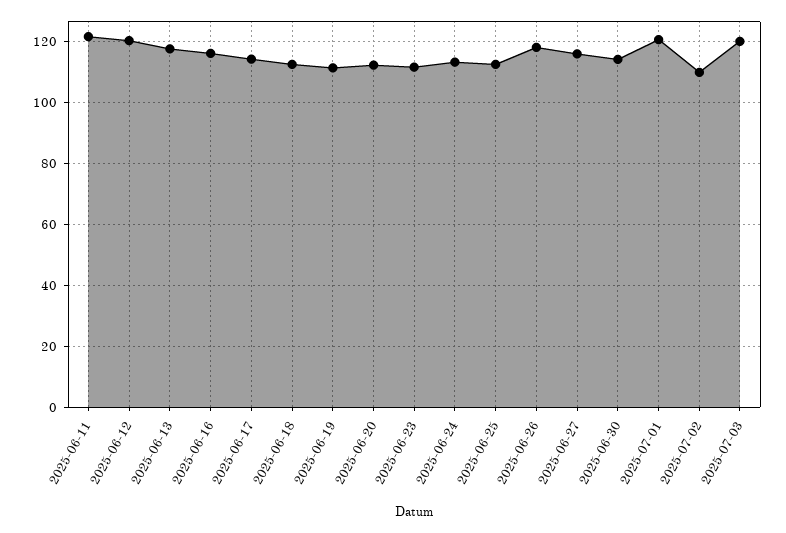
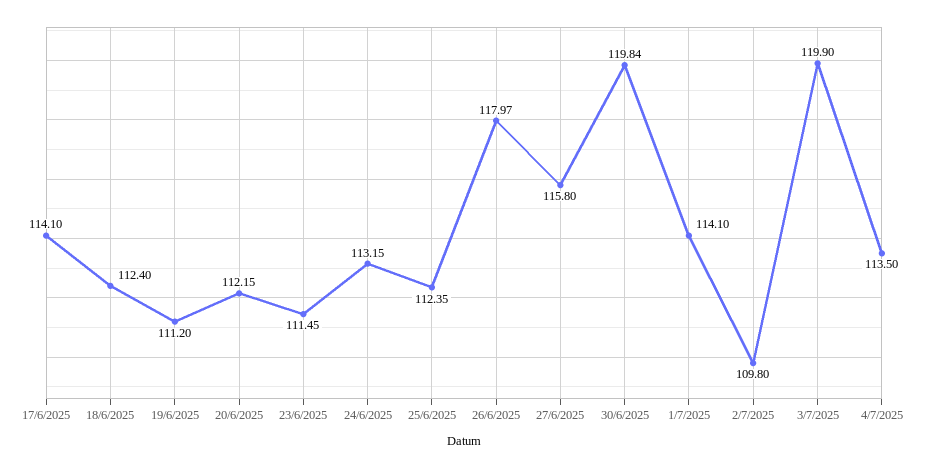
2025-06-11: 122 -> none
2025-06-12: 120 -> none
2025-06-13: 118 -> none
2025-06-16: 116 -> none
2025-06-30: 114 -> 119.84
2025-07-01: 120 -> 114.1
4/7/2025: none -> 113.5

